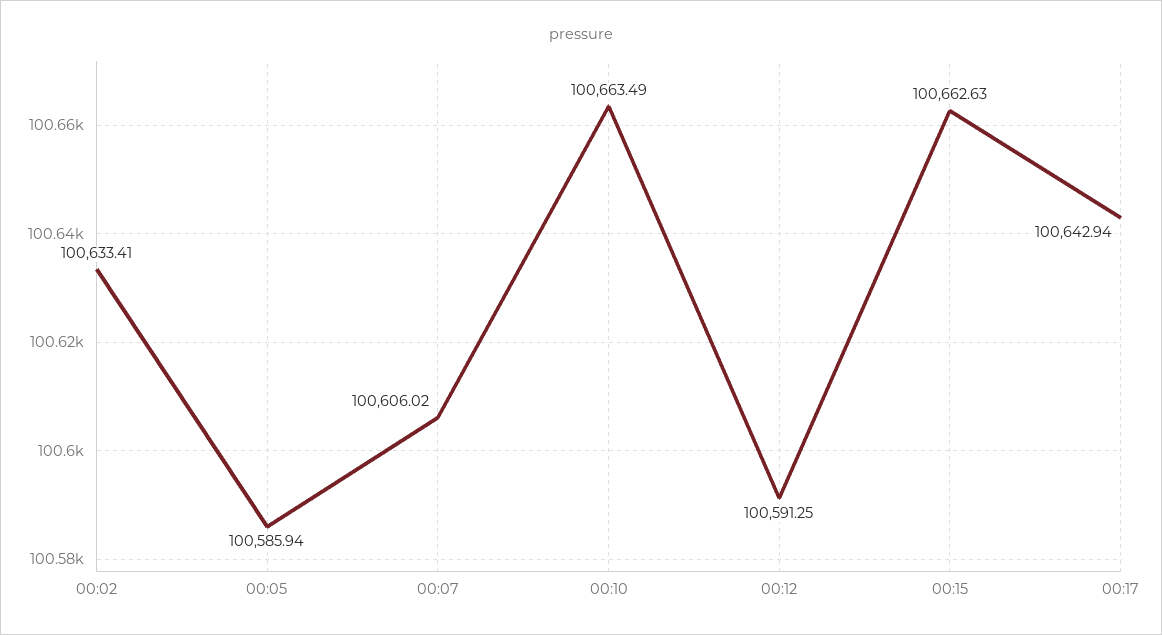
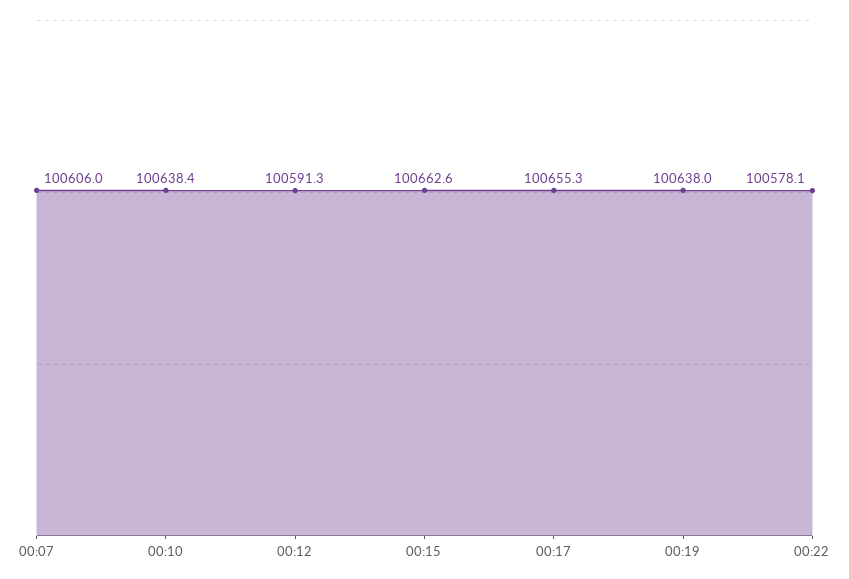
00:02: 100633.41 -> none
00:05: 100585.94 -> none
00:10: 100663.49 -> 100638.4
00:17: 100642.94 -> 100655.3
00:19: none -> 100638
00:22: none -> 100578.1

